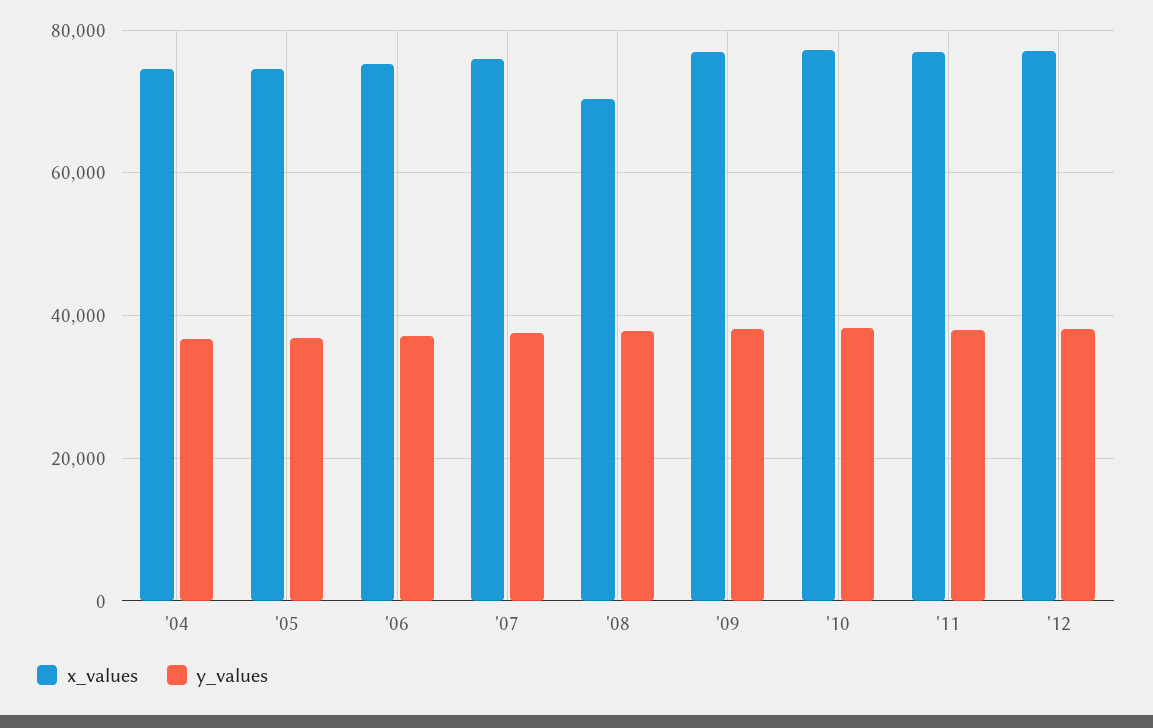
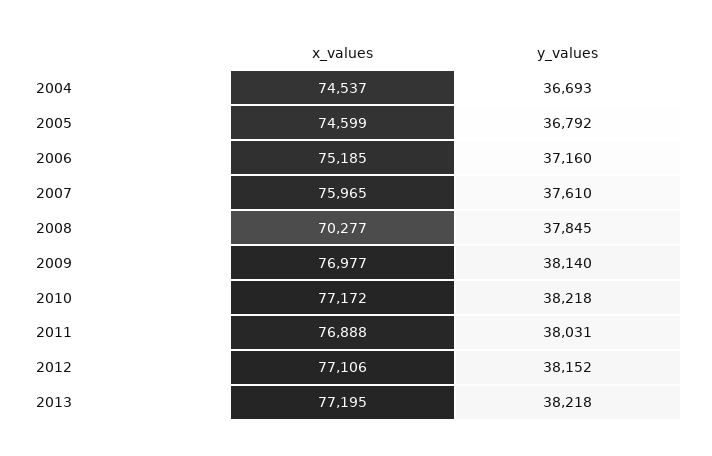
x_values, 2013: none -> 77195
y_values, 2013: none -> 38218

